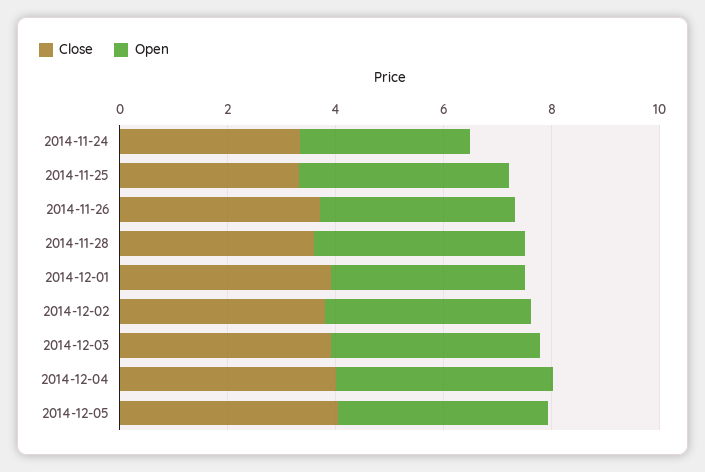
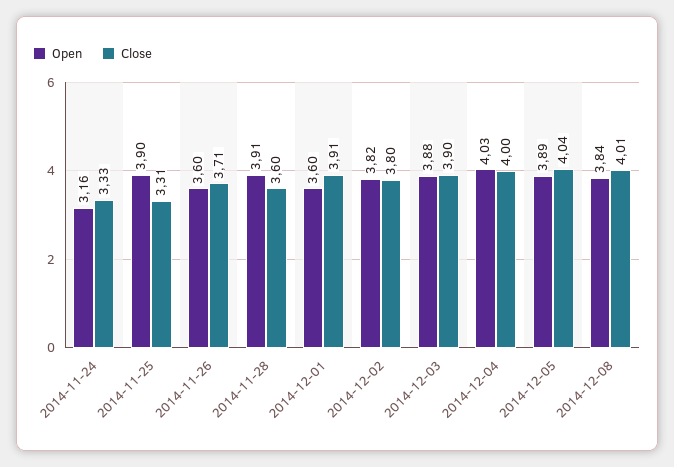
Open, 2014-12-08: none -> 3.84
Close, 2014-12-08: none -> 4.01

